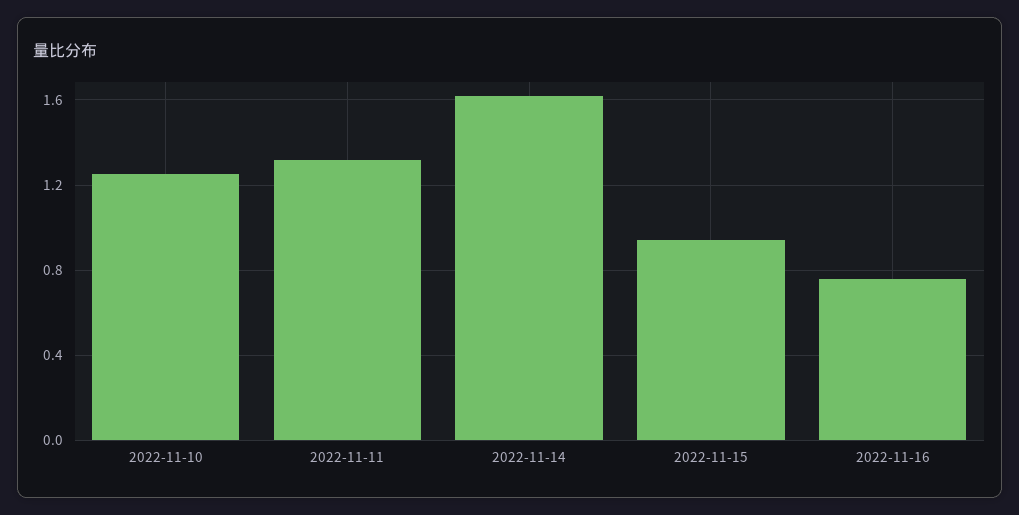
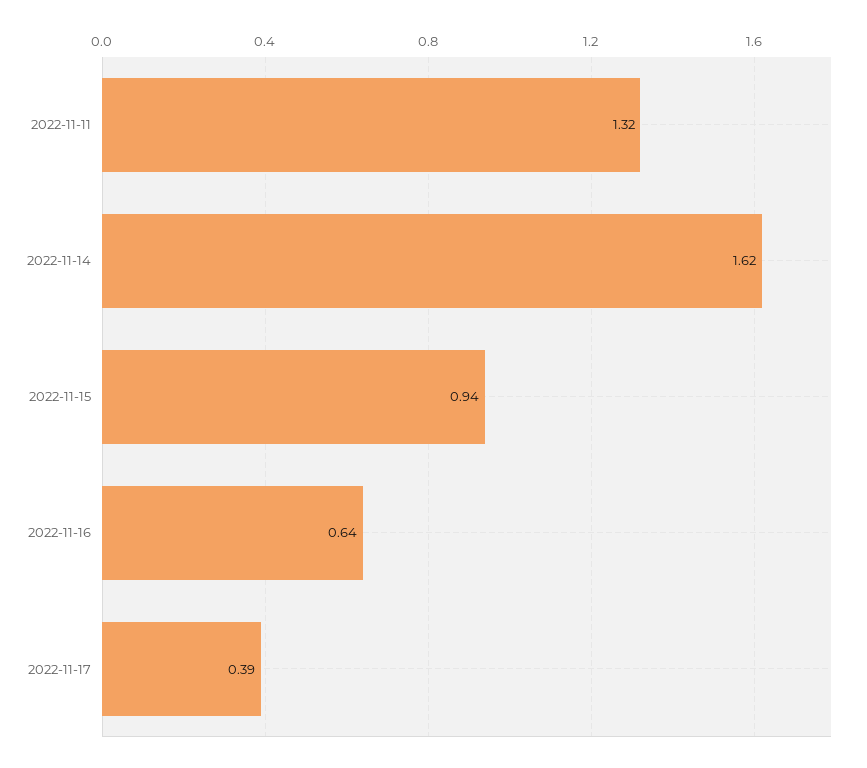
2022-11-10: 1.25 -> none
2022-11-16: 0.75 -> 0.64
2022-11-17: none -> 0.39

